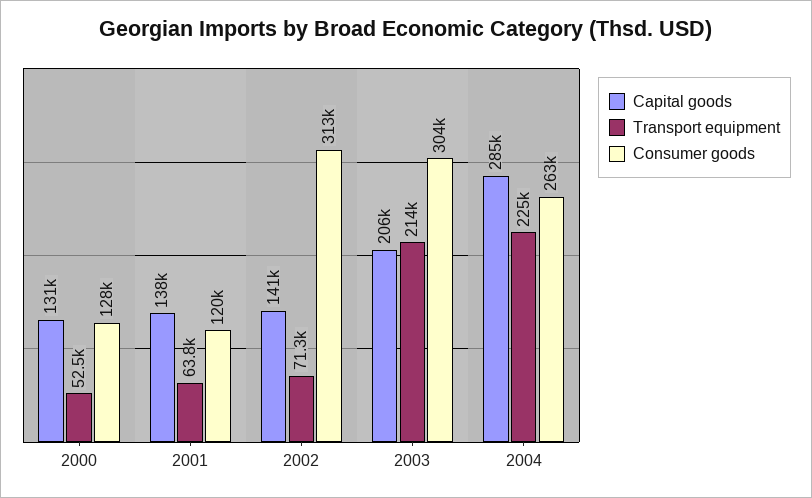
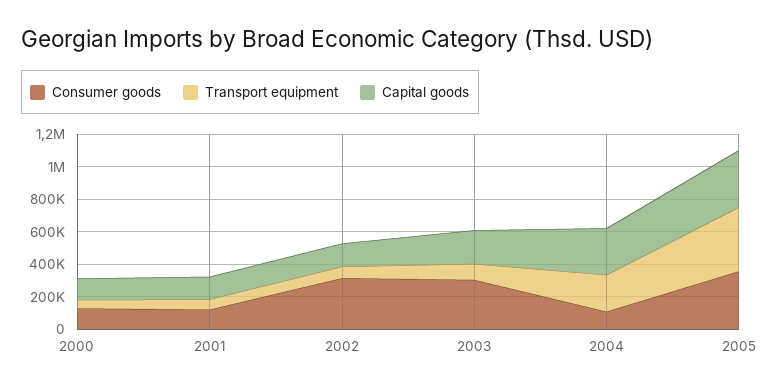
Transport equipment, 2003: 214000 -> 100000
Consumer goods, 2004: 263000 -> 100000
Consumer goods, 2005: none -> 350000
Transport equipment, 2005: none -> 400000
Capital goods, 2005: none -> 350000

